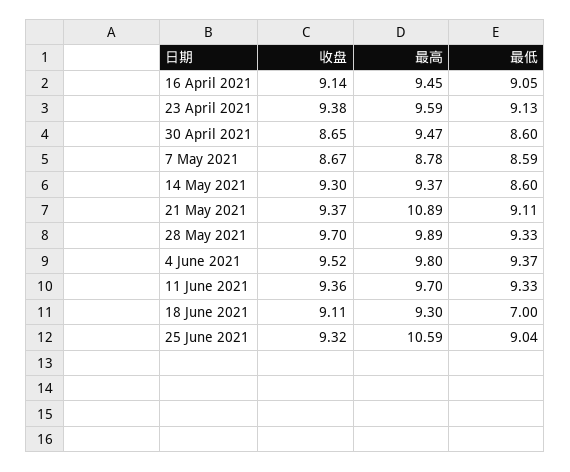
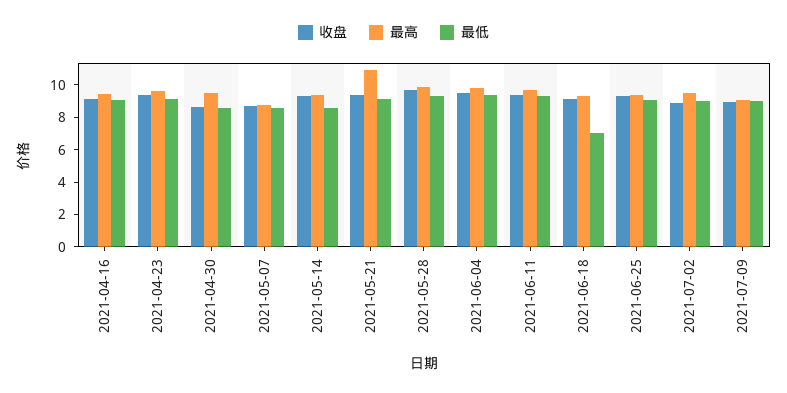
最高, 25 June 2021: 10.59 -> 9.5
收盘, 2021-07-02: none -> 9
最高, 2021-07-02: none -> 9.5
最低, 2021-07-02: none -> 9
收盘, 2021-07-09: none -> 9
最高, 2021-07-09: none -> 9
最低, 2021-07-09: none -> 9

